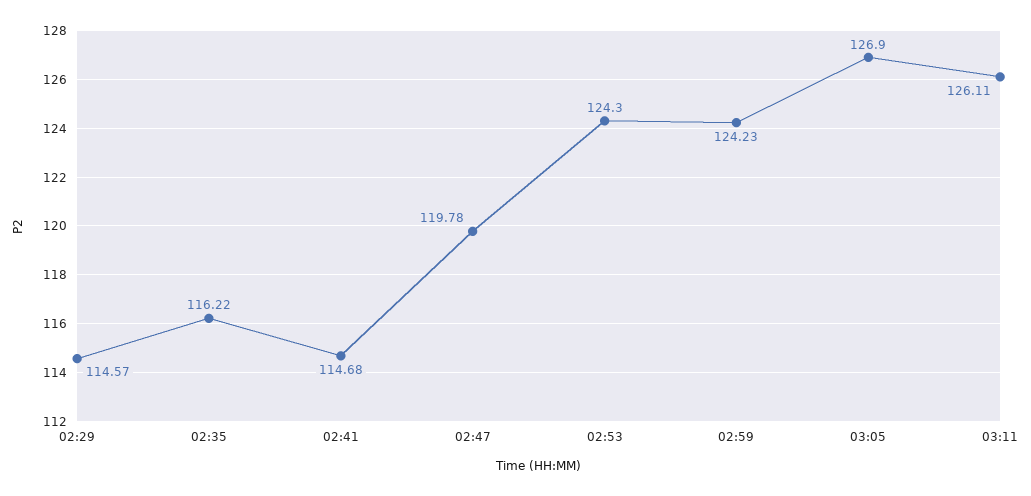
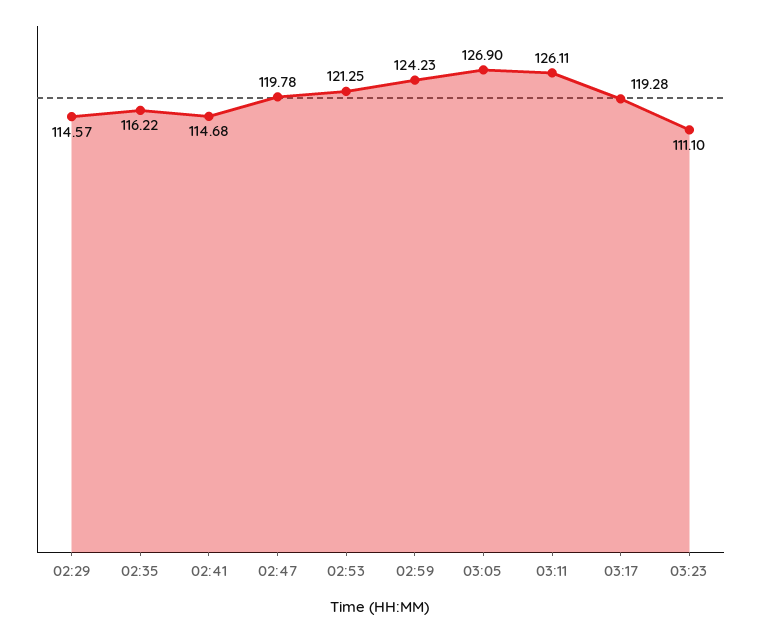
02:53: 124.3 -> 121.25
03:17: none -> 119.28
03:23: none -> 111.1

